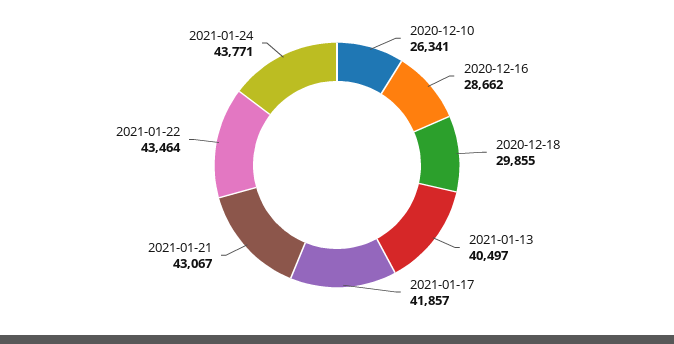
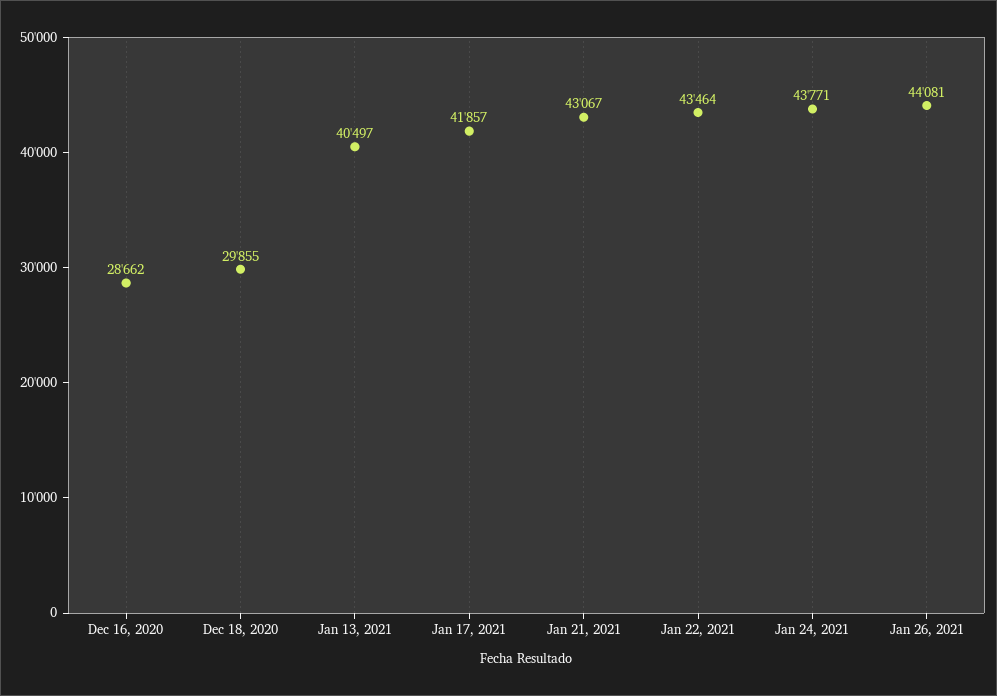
2020-12-10: 26341 -> none
Jan 26, 2021: none -> 44081

